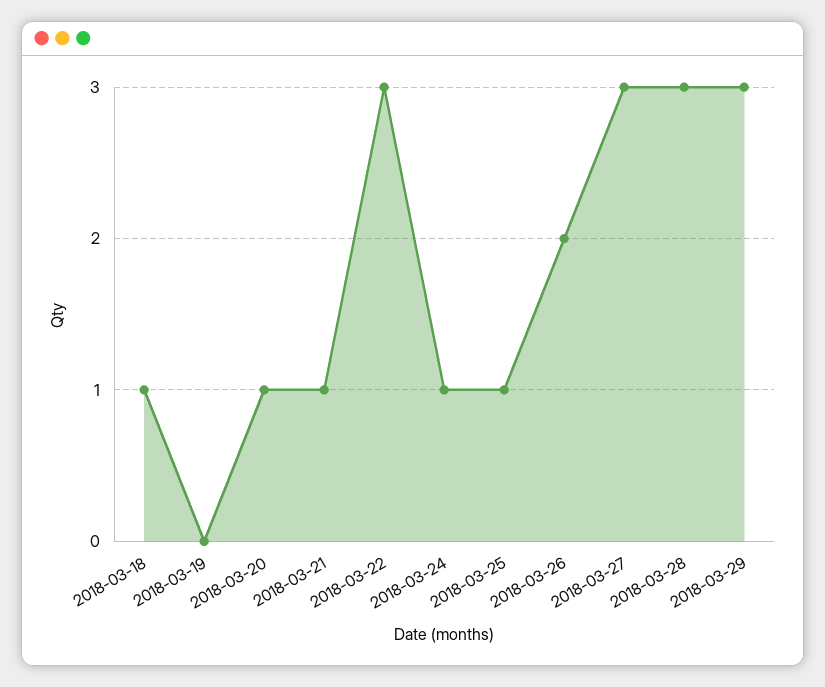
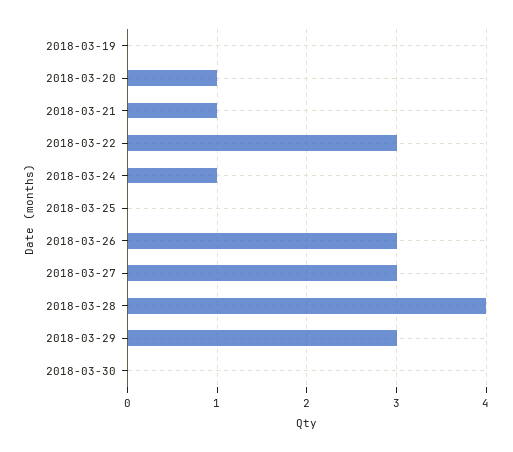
2018-03-18: 1 -> none
2018-03-25: 1 -> 0
2018-03-26: 2 -> 3
2018-03-28: 3 -> 4
2018-03-30: none -> 0

